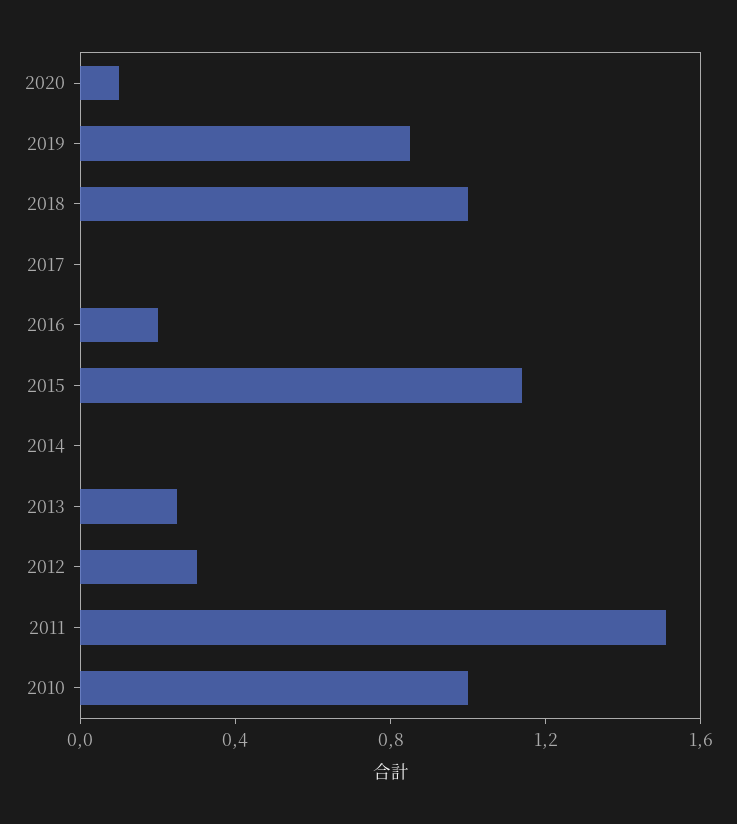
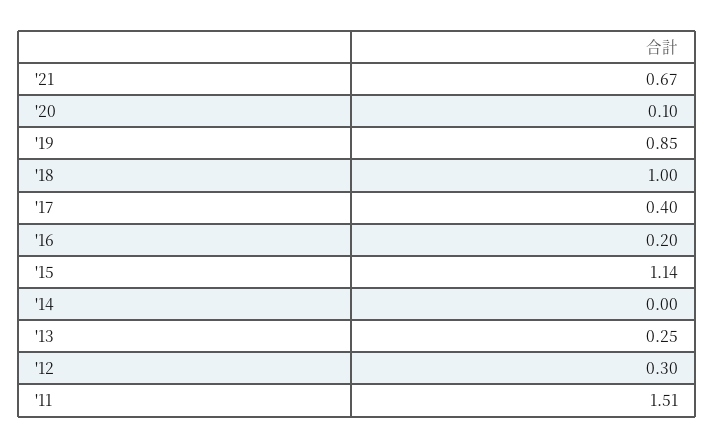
2017: 0 -> 0.4
2010: 1 -> none
'21: none -> 0.67

